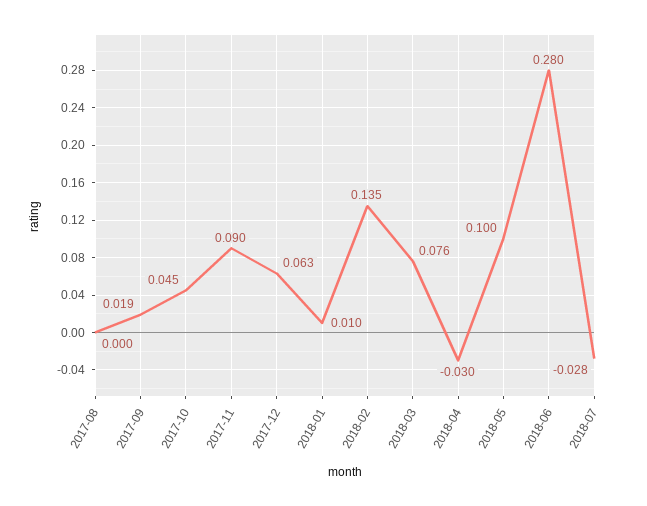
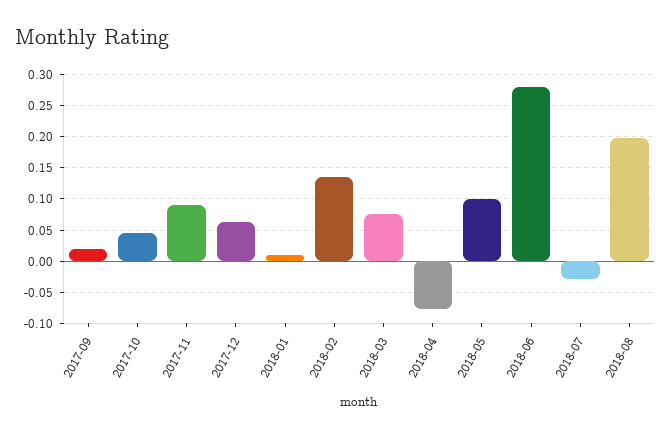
2017-08: 0 -> none
2018-04: -0.03 -> -0.08
2018-08: none -> 0.2

